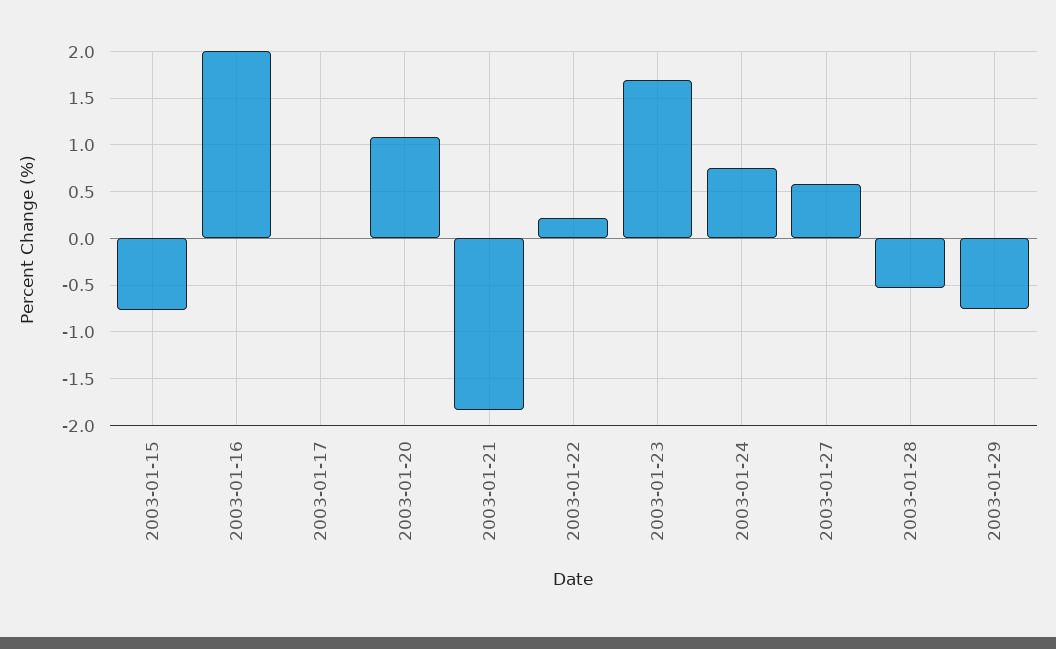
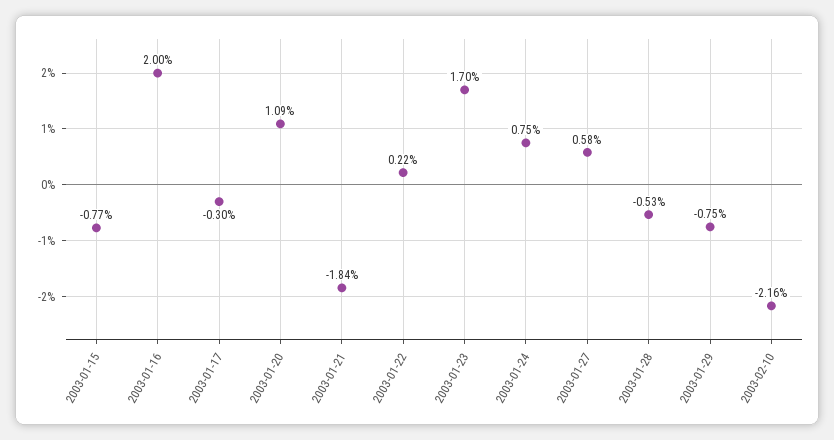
2003-01-17: 0 -> -0.3
2003-02-10: none -> -2.16

